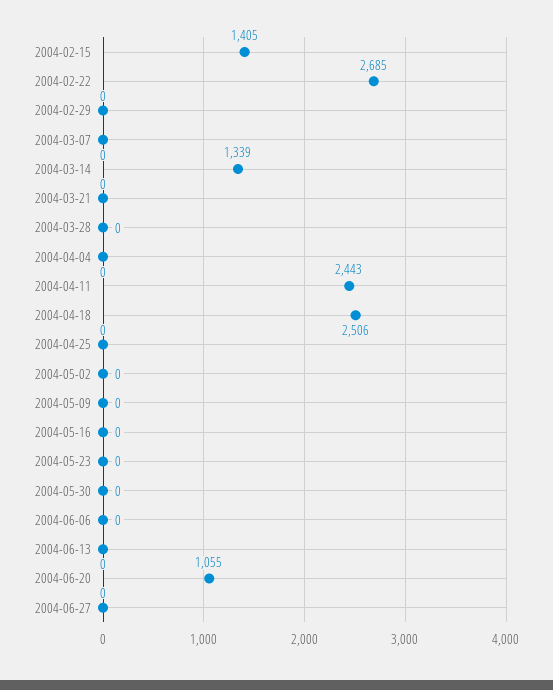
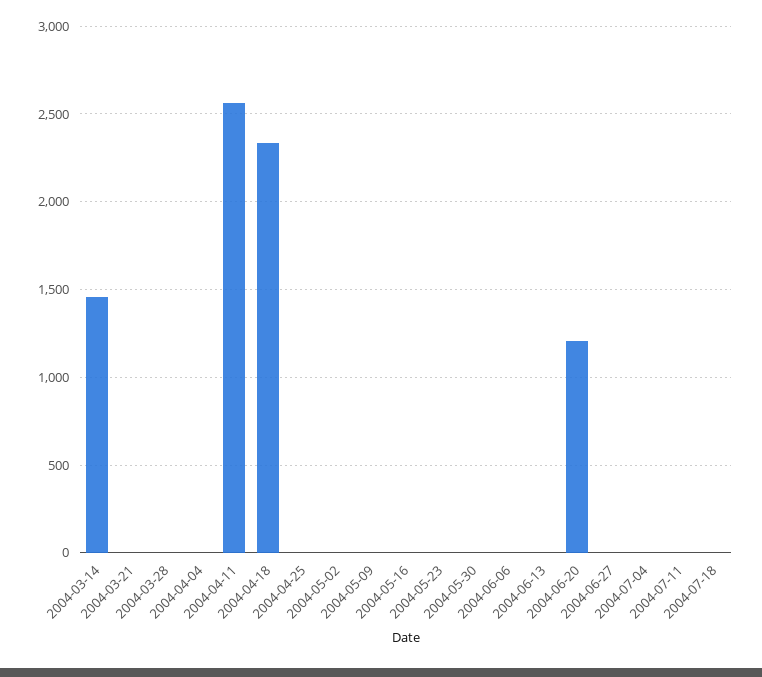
2004-02-15: 1405 -> none
2004-02-22: 2685 -> none
2004-02-29: 0 -> none
2004-03-07: 0 -> none
2004-03-14: 1339 -> 1450
2004-04-11: 2443 -> 2550
2004-04-18: 2506 -> 2350
2004-06-20: 1055 -> 1200
2004-07-04: none -> 0
2004-07-11: none -> 0
2004-07-18: none -> 0

